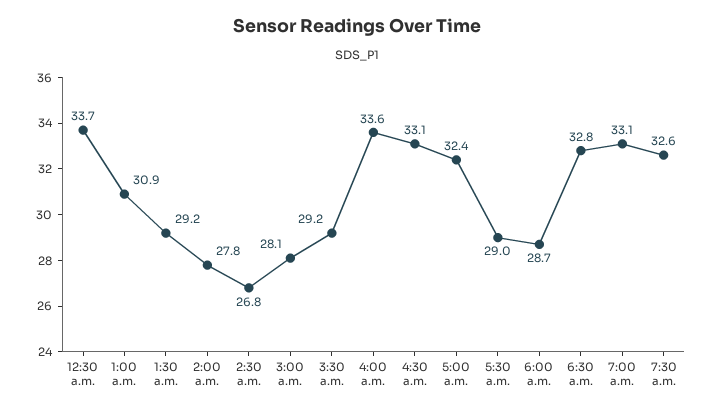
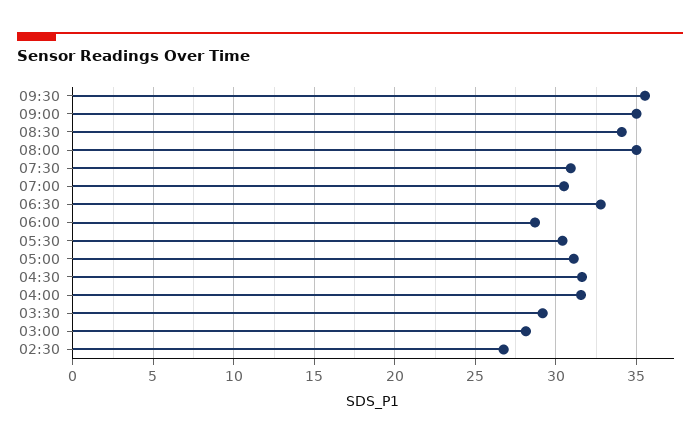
12:30 a.m.: 33.7 -> none
1:00 a.m.: 30.9 -> none
1:30 a.m.: 29.2 -> none
2:00 a.m.: 27.8 -> none
4:00 a.m.: 33.6 -> 31.5
4:30 a.m.: 33.1 -> 31.5
5:00 a.m.: 32.4 -> 31
5:30 a.m.: 29 -> 30.5
7:00 a.m.: 33.1 -> 30.5
7:30 a.m.: 32.6 -> 31
09:30: none -> 35.5
09:00: none -> 35
08:30: none -> 34
08:00: none -> 35

